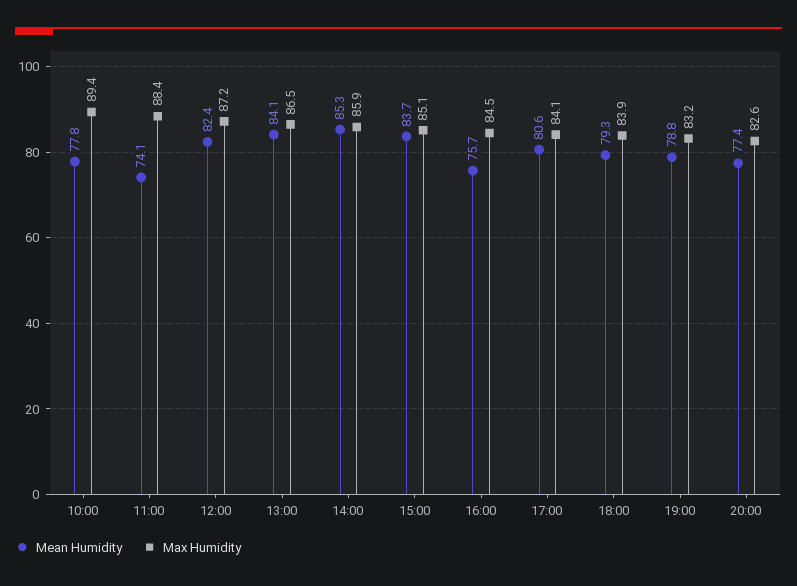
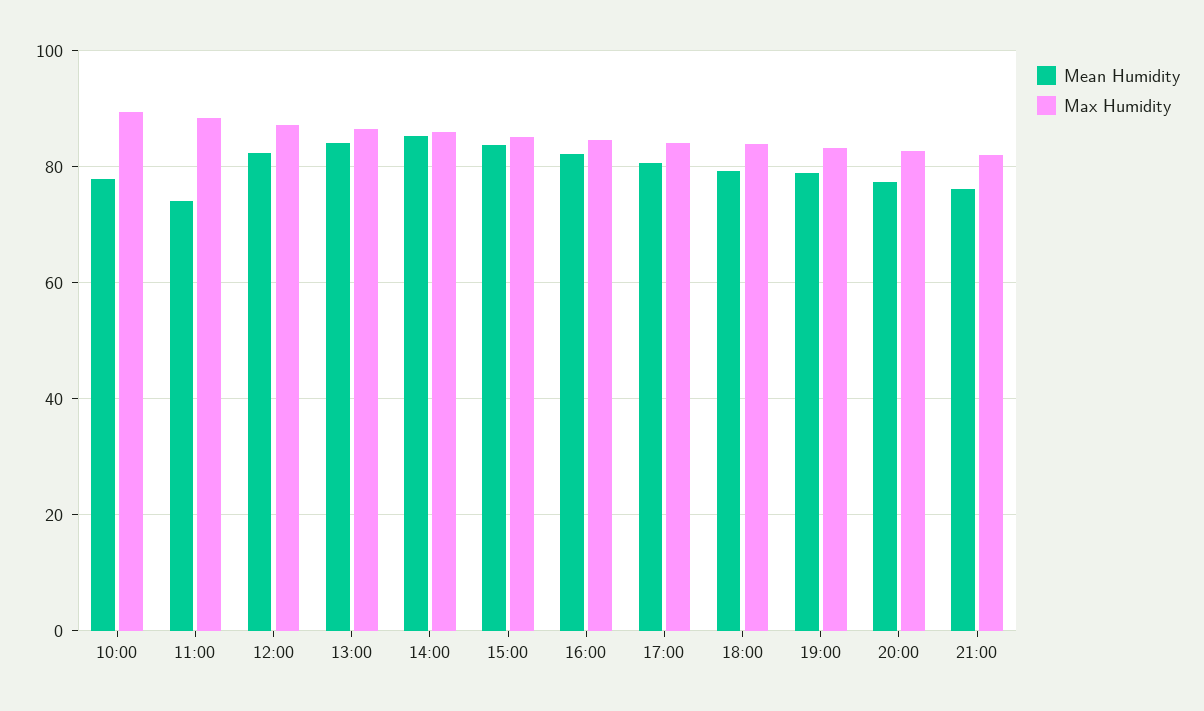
Mean Humidity, 16:00: 75.7 -> 82
Mean Humidity, 21:00: none -> 76
Max Humidity, 21:00: none -> 82

